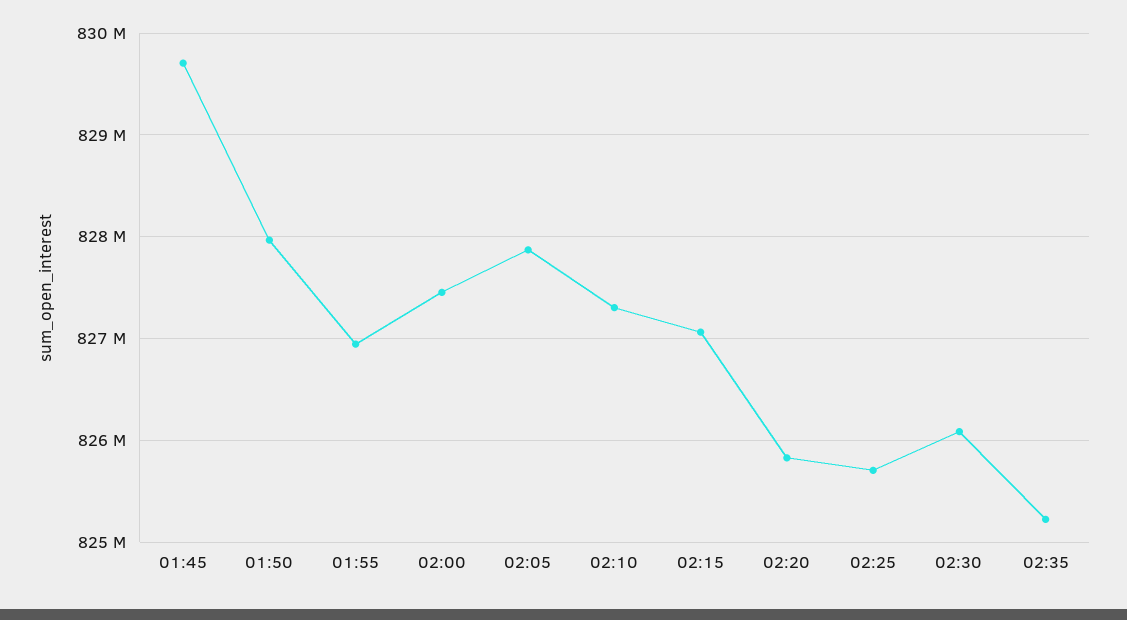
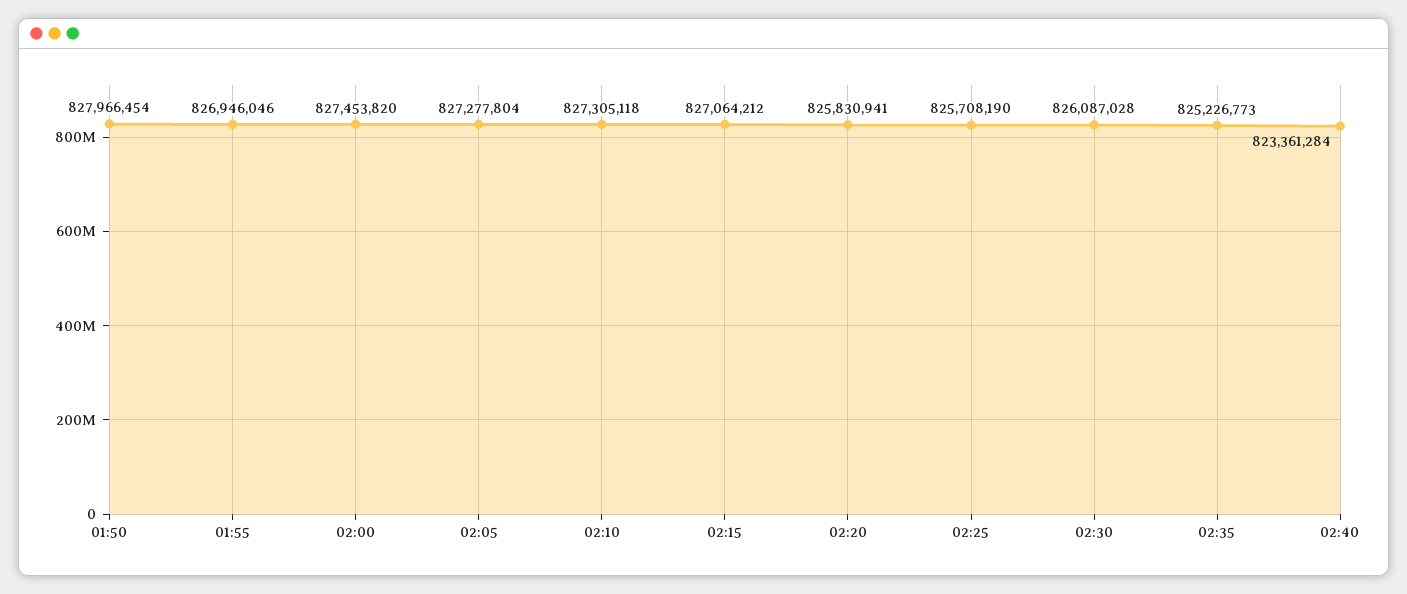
01:45: 829700000 -> none
02:05: 827900000 -> 827277804
02:40: none -> 823361284

